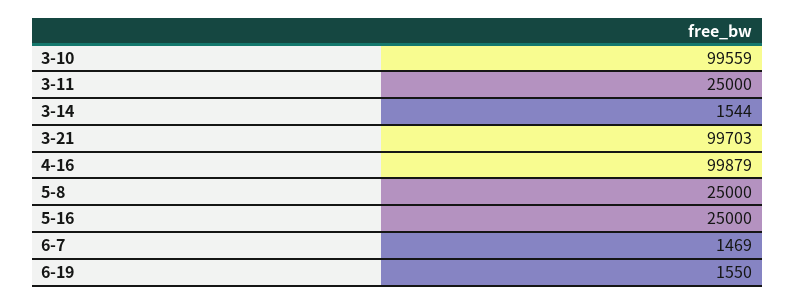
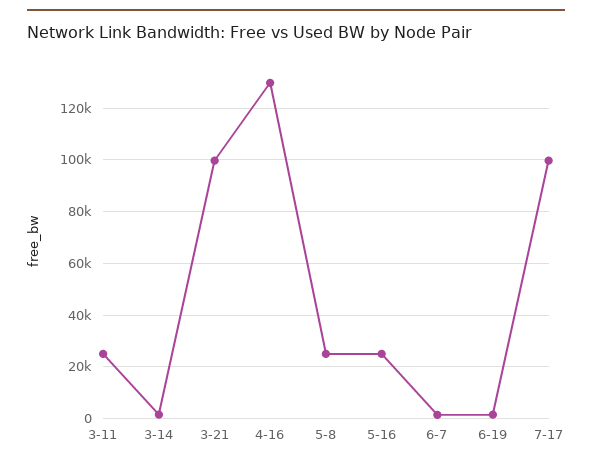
3-10: 99559 -> none
4-16: 99879 -> 130000
7-17: none -> 100000

